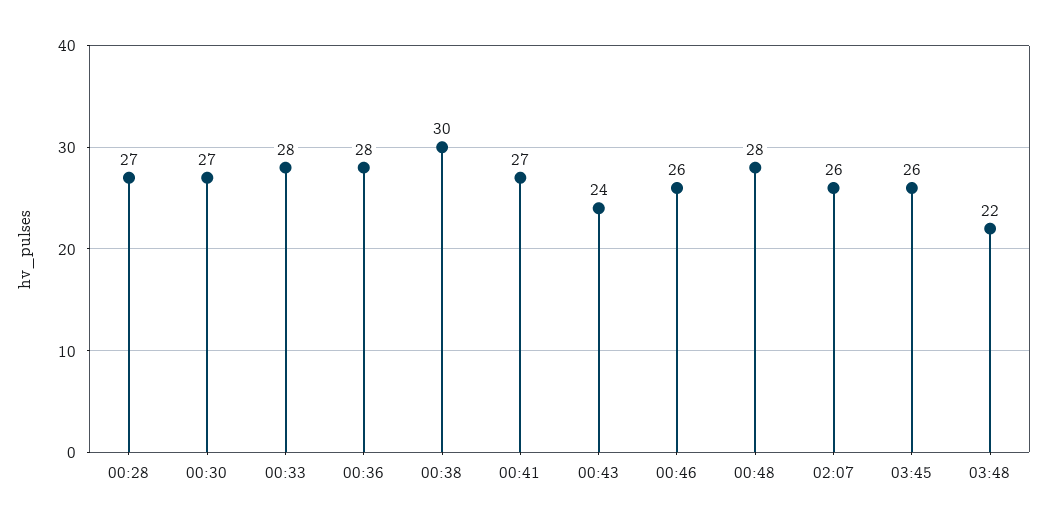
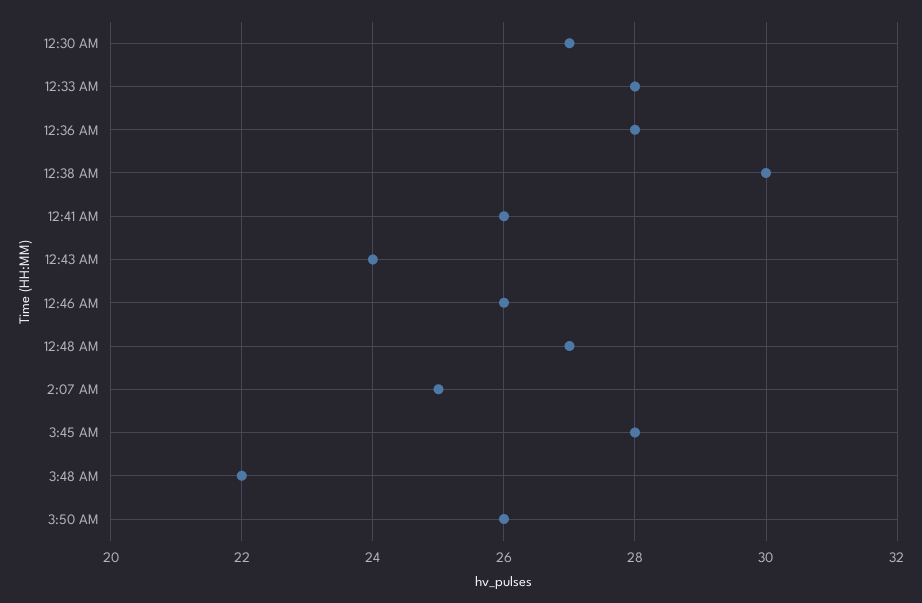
00:28: 27 -> none
00:41: 27 -> 26
00:48: 28 -> 27
02:07: 26 -> 25
03:45: 26 -> 28
3:50 AM: none -> 26

